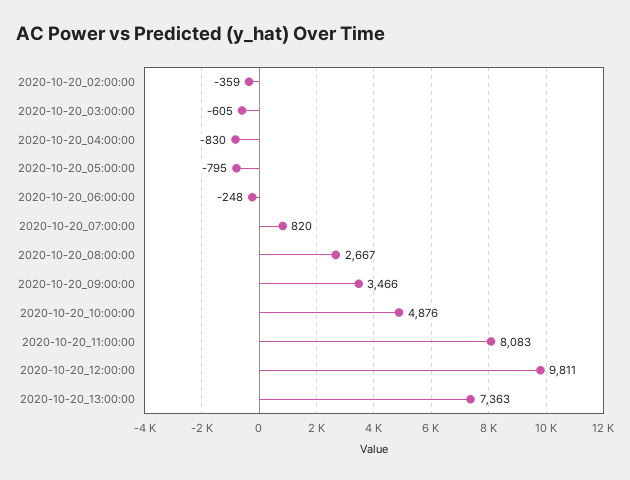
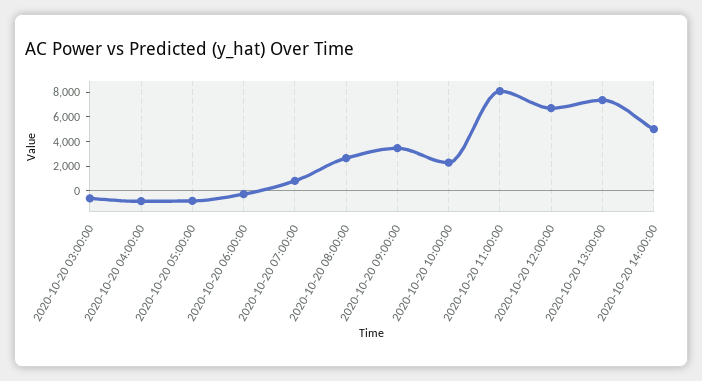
2020-10-20_02:00:00: -359 -> none
2020-10-20_10:00:00: 4876 -> 2000
2020-10-20_12:00:00: 9811 -> 7000
2020-10-20 14:00:00: none -> 5000

